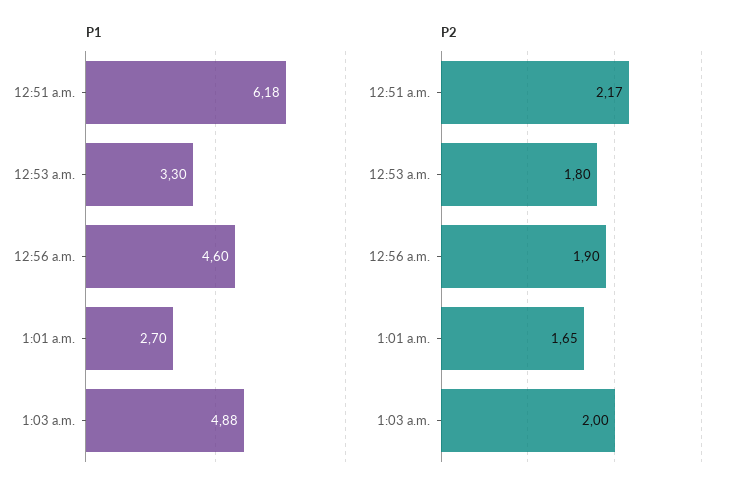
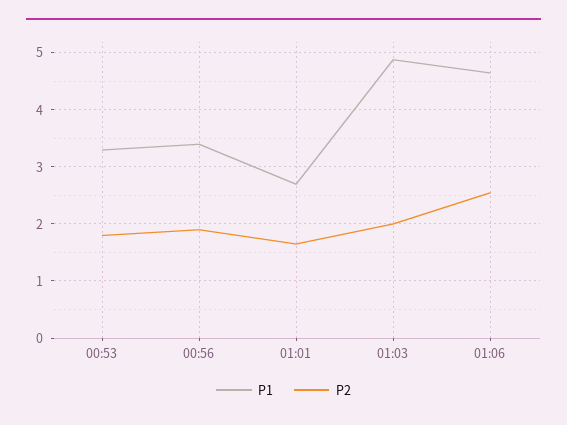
P1, 12:51 a.m.: 6.18 -> none
P1, 12:56 a.m.: 4.6 -> 3.4
P2, 12:51 a.m.: 2.17 -> none
P1, 01:06: none -> 4.6
P2, 01:06: none -> 2.6

